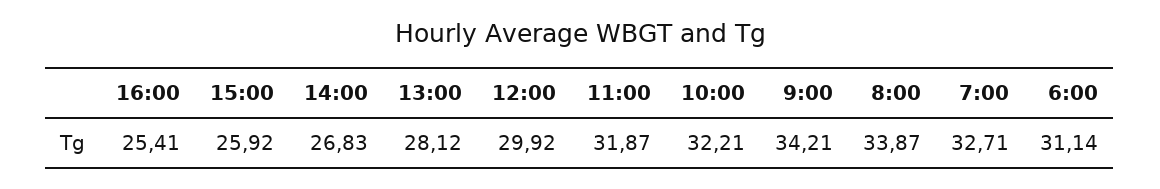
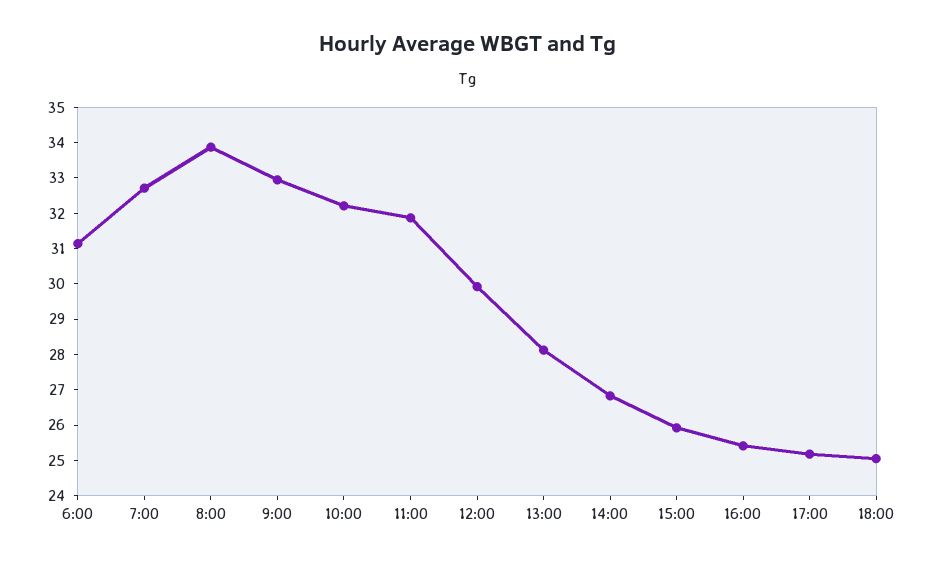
9:00: 34.21 -> 33
17:00: none -> 25.25
18:00: none -> 25

